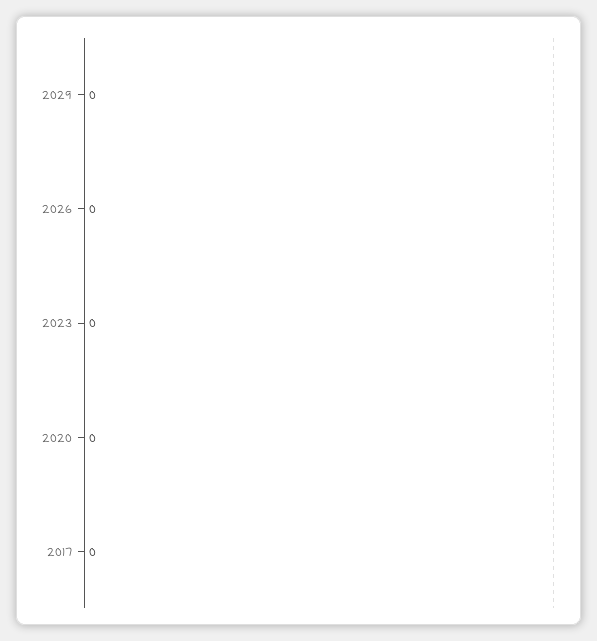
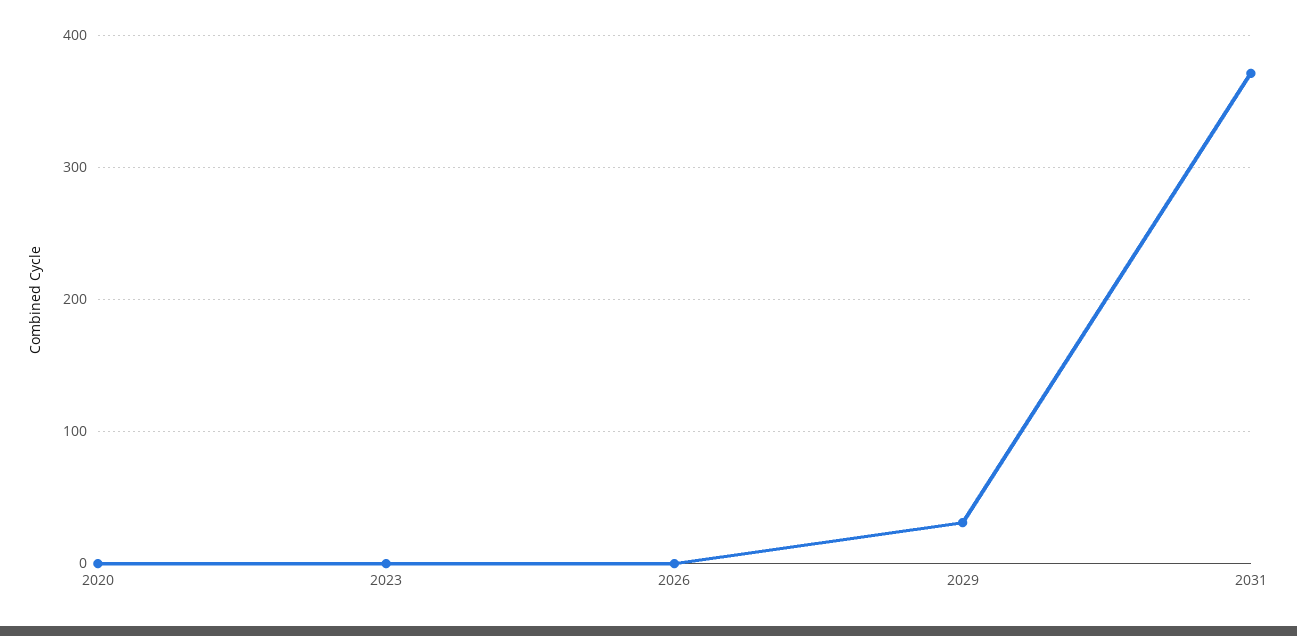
2029: 0 -> 30
2017: 0 -> none
2031: none -> 370

